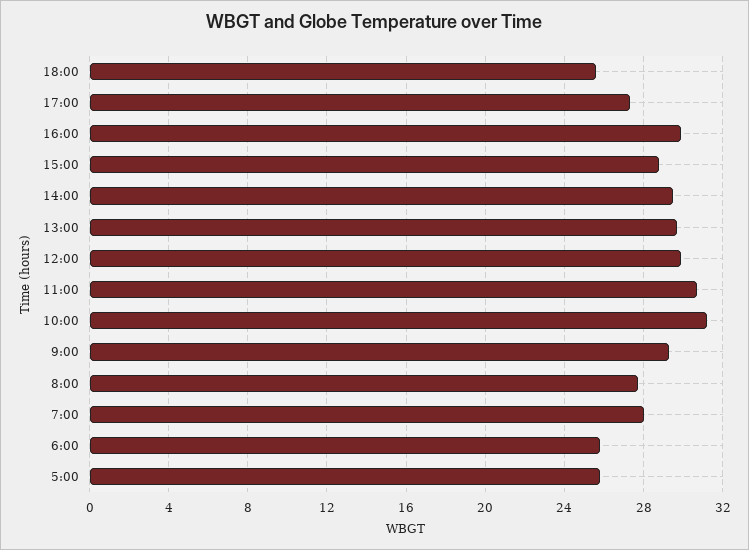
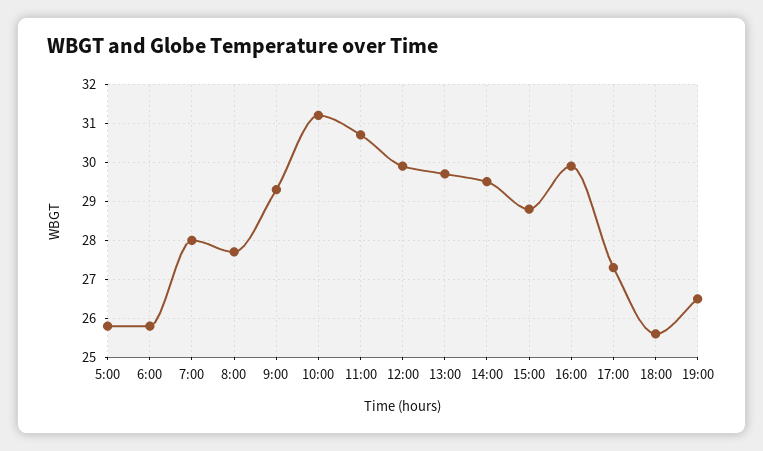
19:00: none -> 26.5

